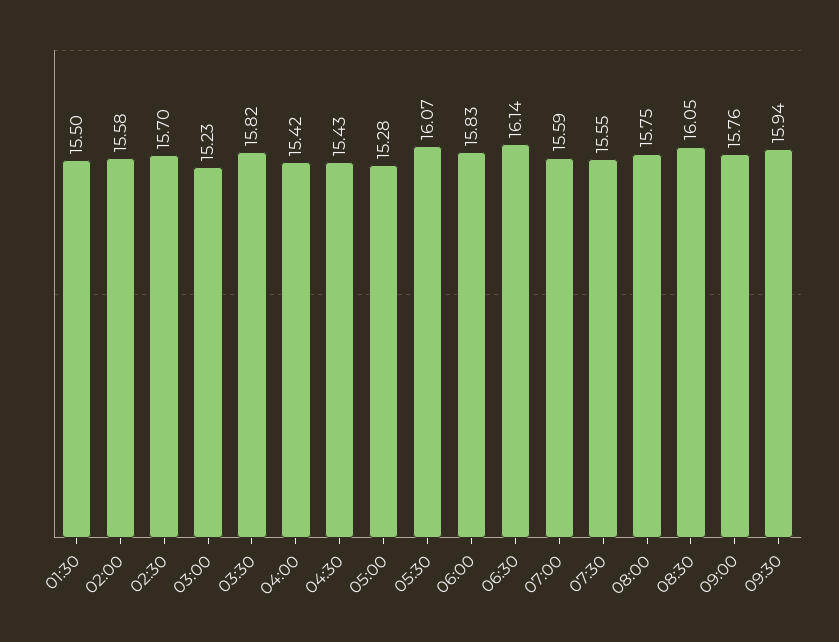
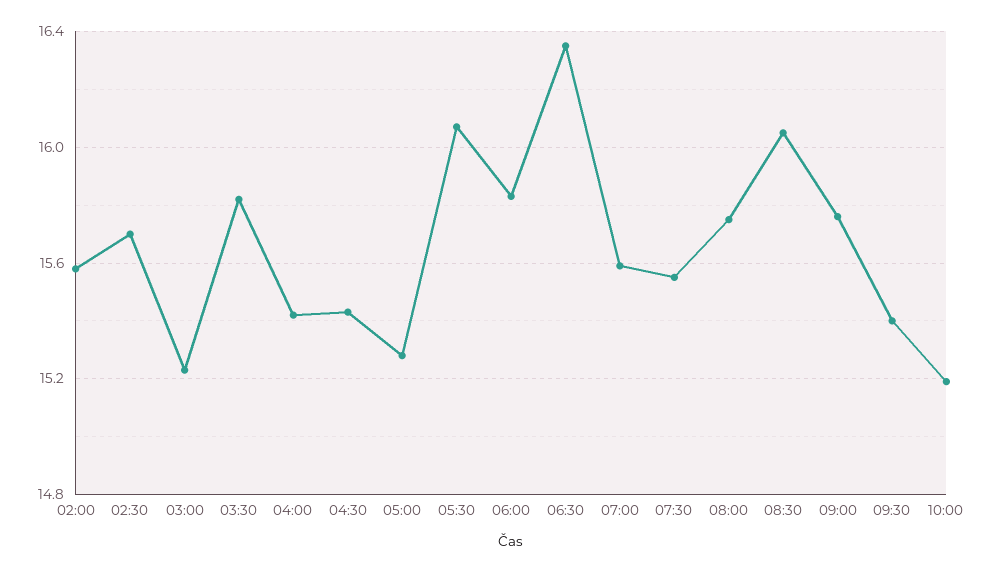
01:30: 15.5 -> none
06:30: 16.14 -> 16.35
09:30: 15.94 -> 15.4
10:00: none -> 15.2

